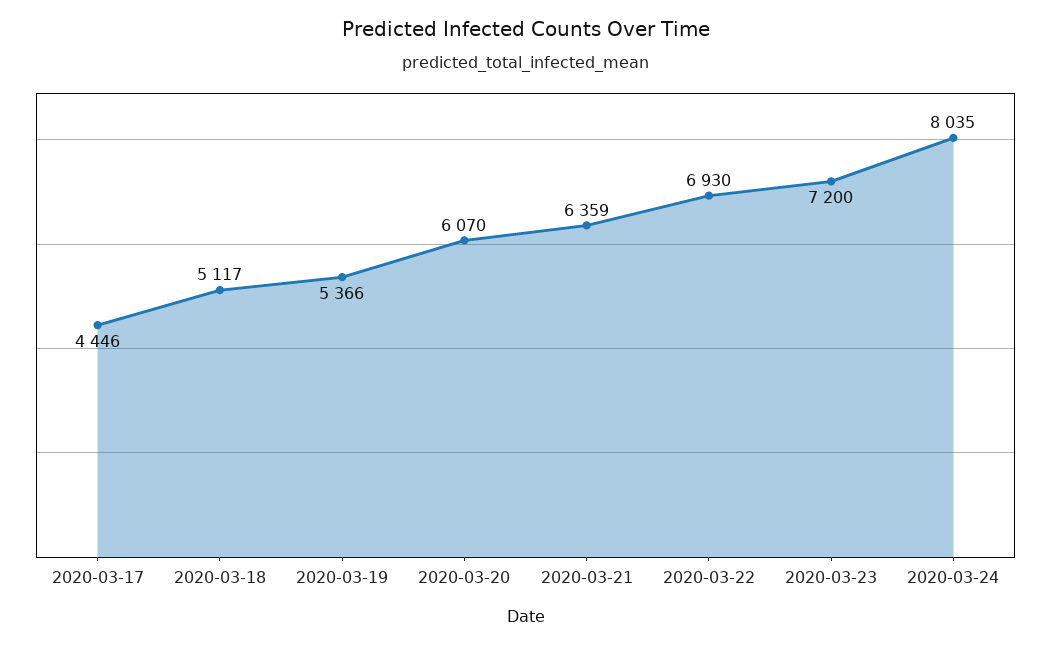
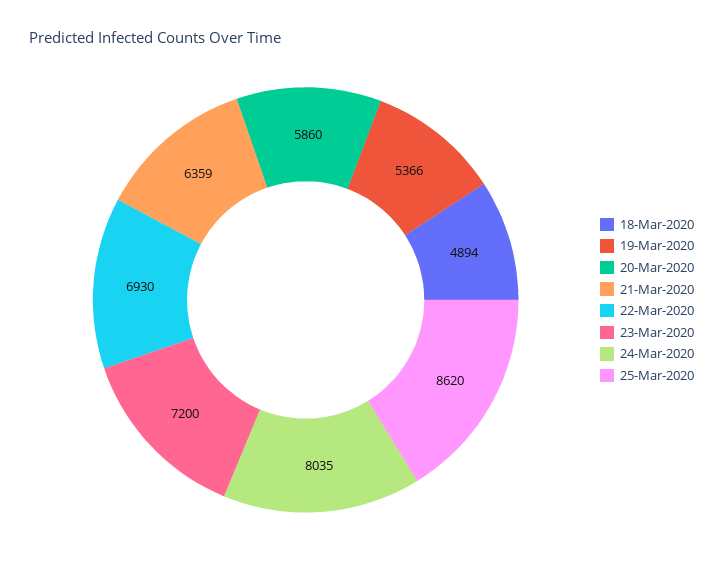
2020-03-17: 4446 -> none
2020-03-18: 5117 -> 4894
2020-03-20: 6070 -> 5860
25-Mar-2020: none -> 8620

